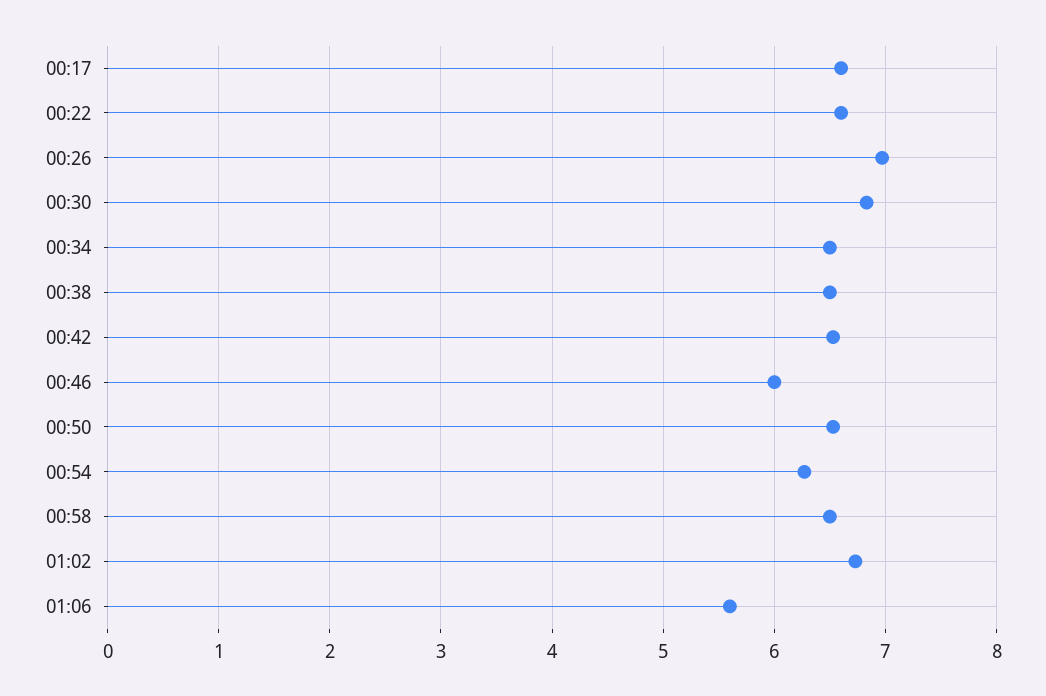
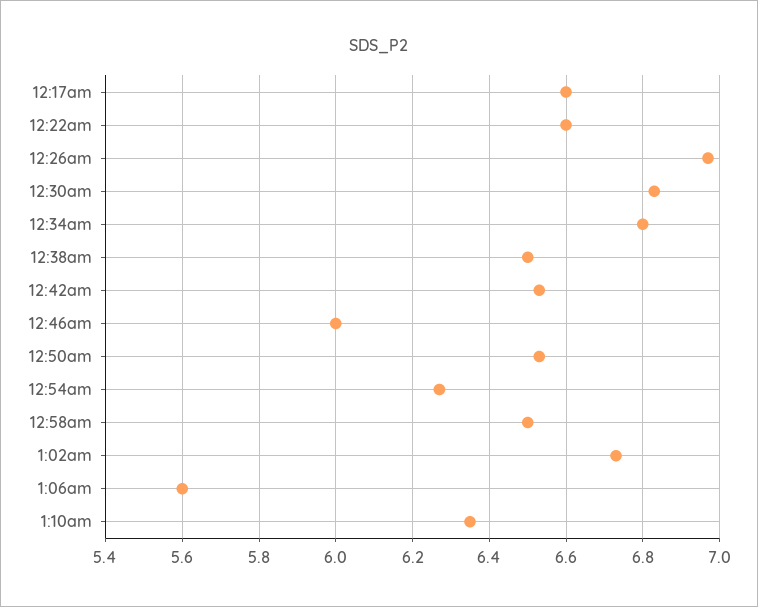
00:34: 6.5 -> 6.8
1:10am: none -> 6.35

